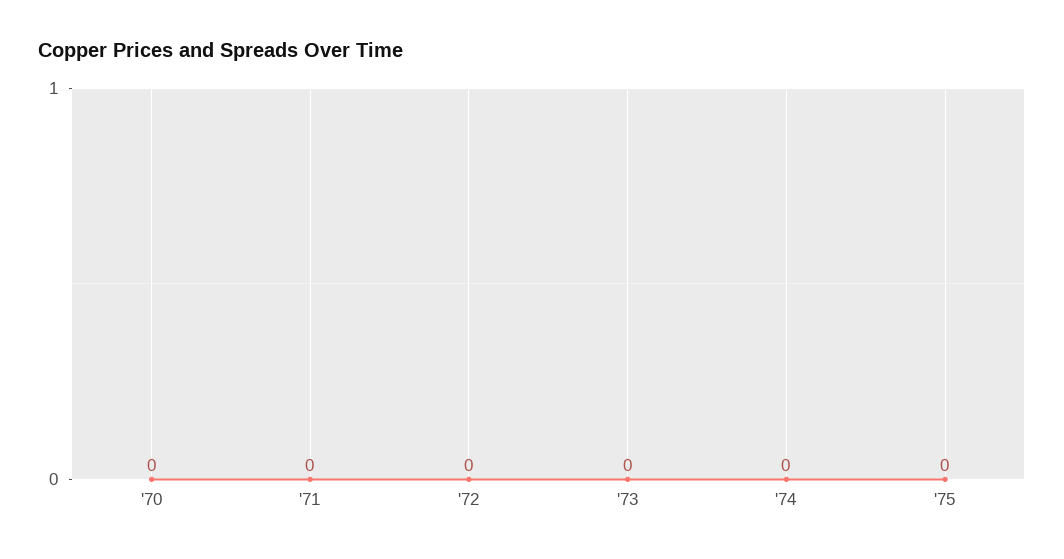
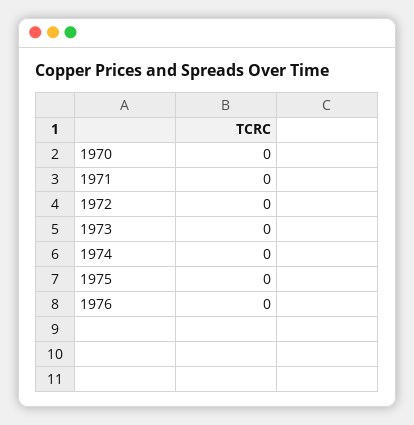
1976: none -> 0

